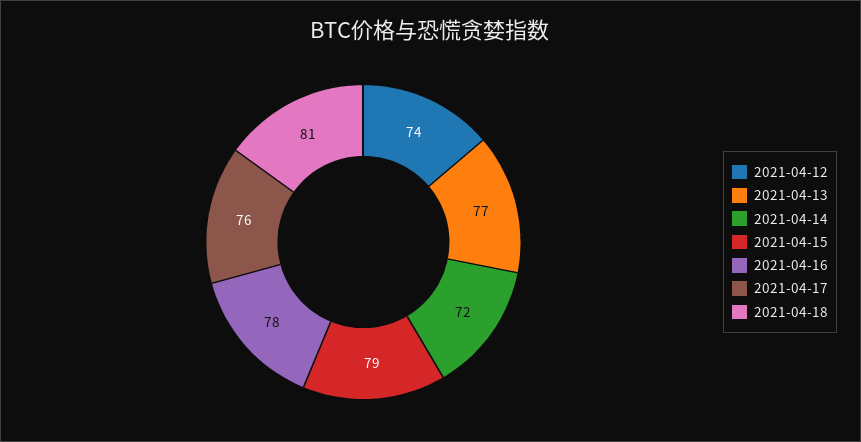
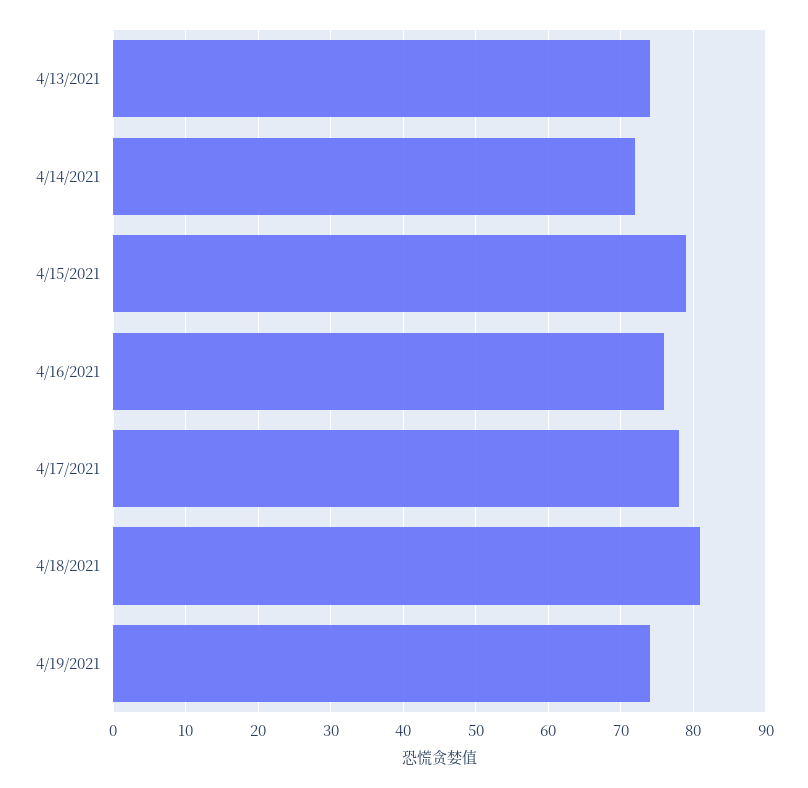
2021-04-12: 74 -> none
2021-04-13: 77 -> 74
2021-04-16: 78 -> 76
2021-04-17: 76 -> 78
4/19/2021: none -> 74

